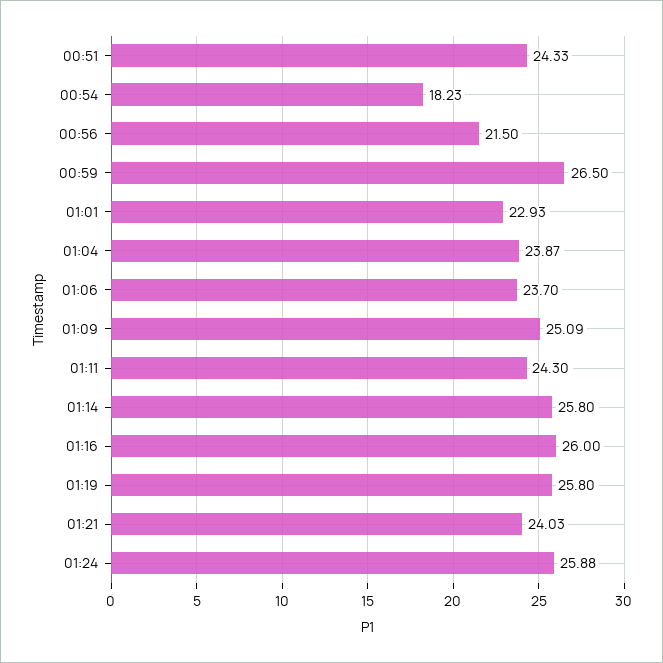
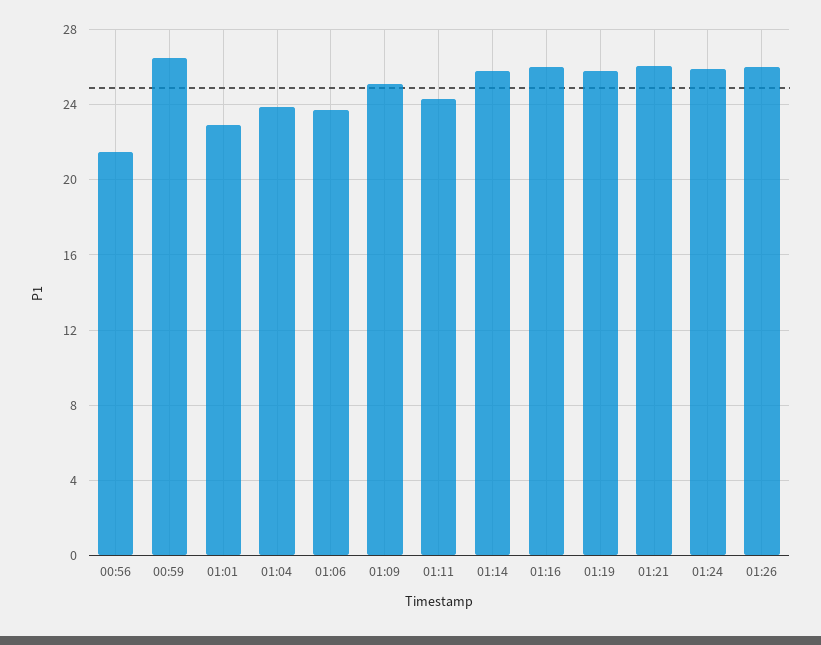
00:51: 24.33 -> none
00:54: 18.23 -> none
01:21: 24.03 -> 26
01:26: none -> 26

